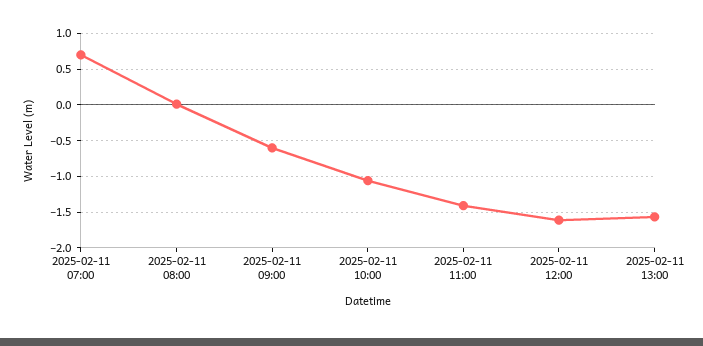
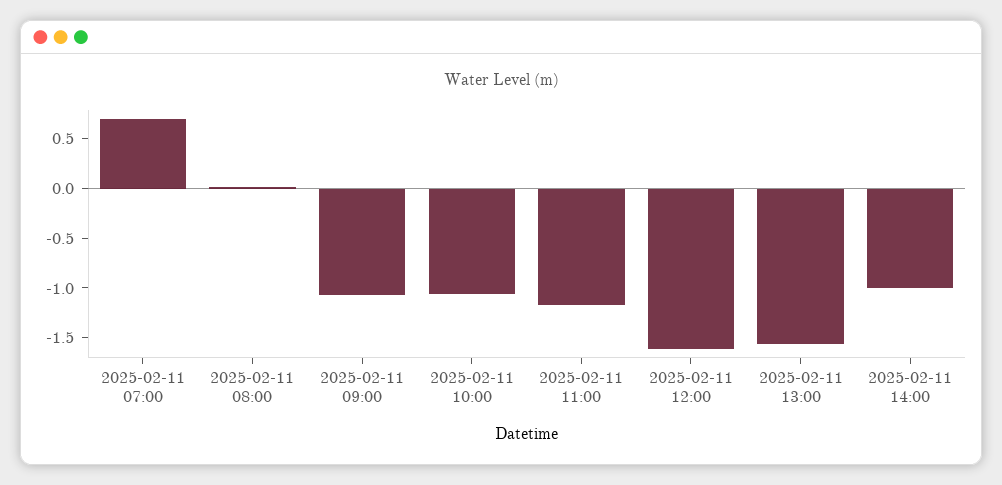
2025-02-11 09:00: -0.6 -> -1.1
2025-02-11 11:00: -1.4 -> -1.2
2025-02-11 14:00: none -> -1

